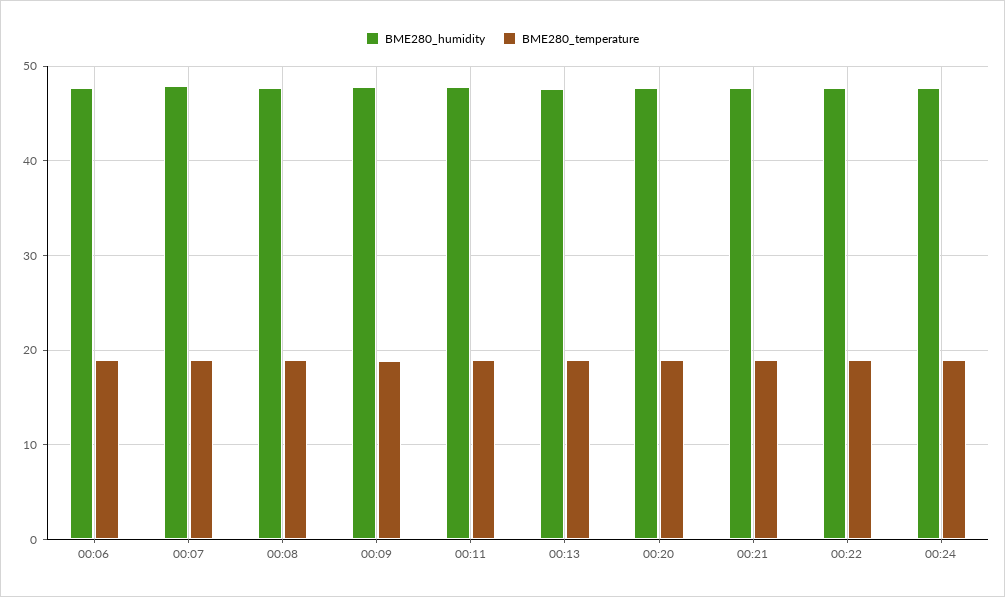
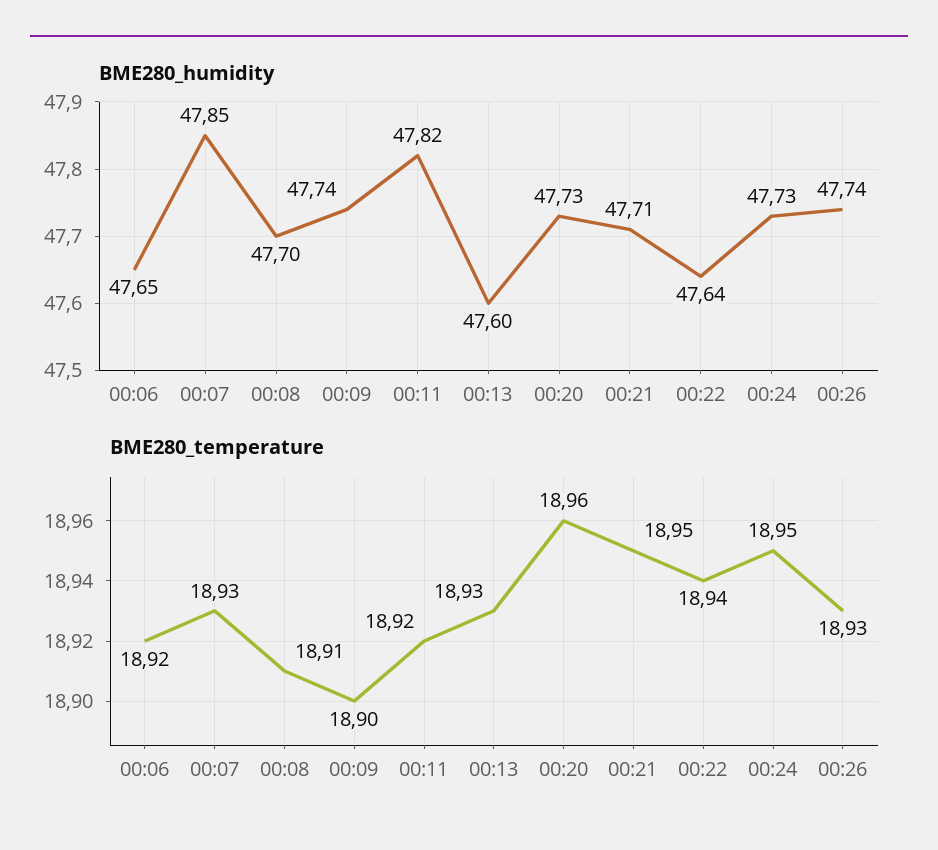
BME280_humidity, 00:26: none -> 47.74
BME280_temperature, 00:26: none -> 18.93

